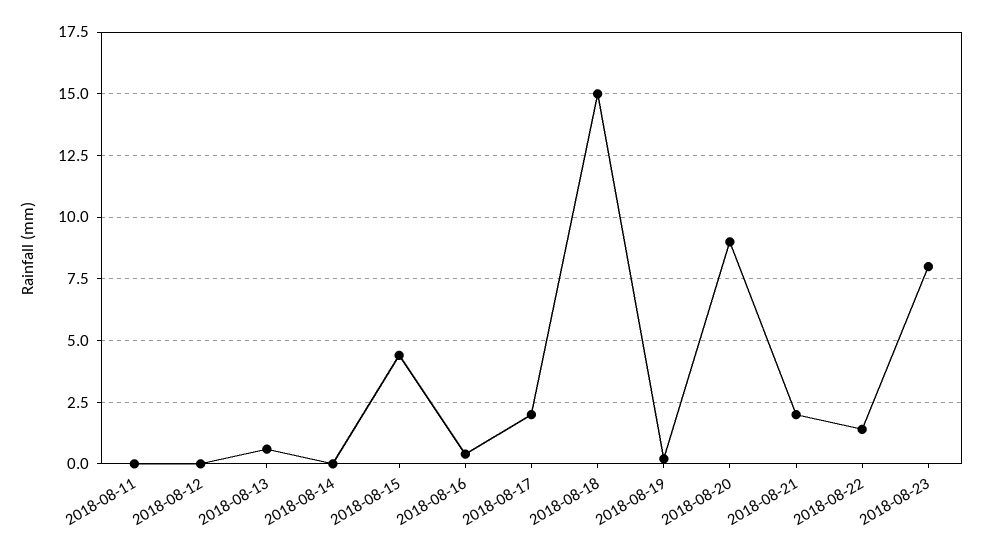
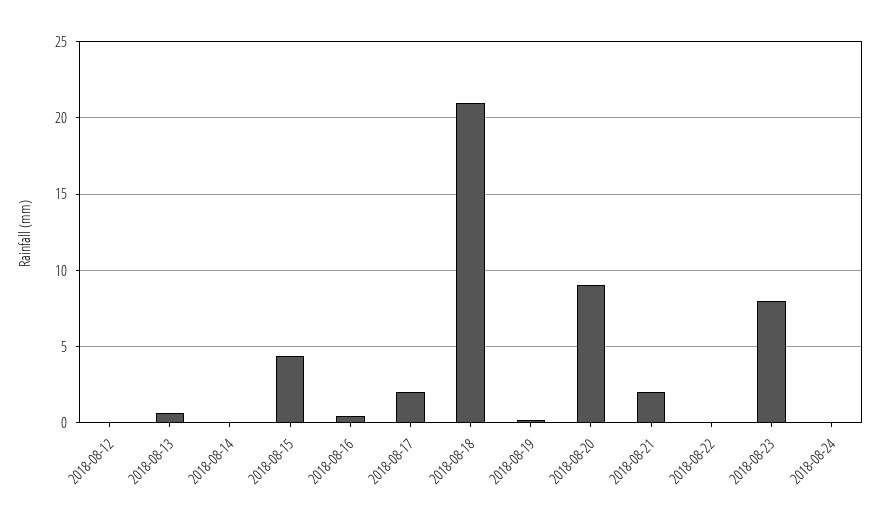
2018-08-11: 0 -> none
2018-08-18: 15 -> 21
2018-08-22: 1.5 -> 0
2018-08-24: none -> 0

